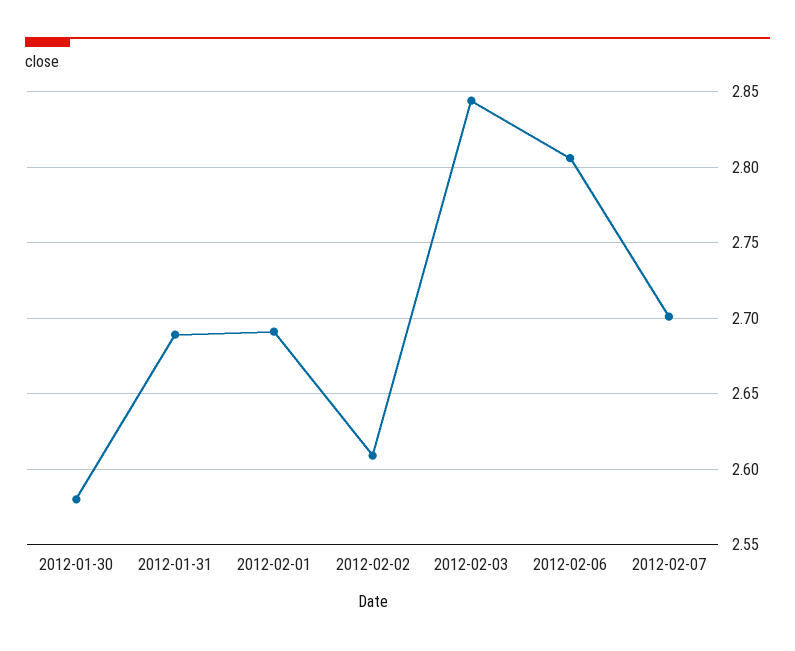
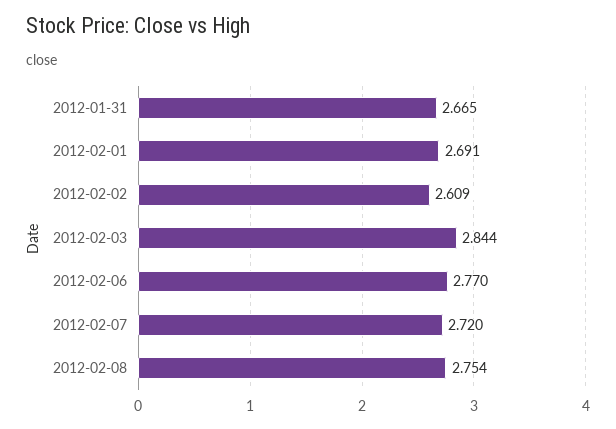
2012-01-30: 2.58 -> none
2012-01-31: 2.69 -> 2.665
2012-02-06: 2.805 -> 2.77
2012-02-07: 2.7 -> 2.72
2012-02-08: none -> 2.754

